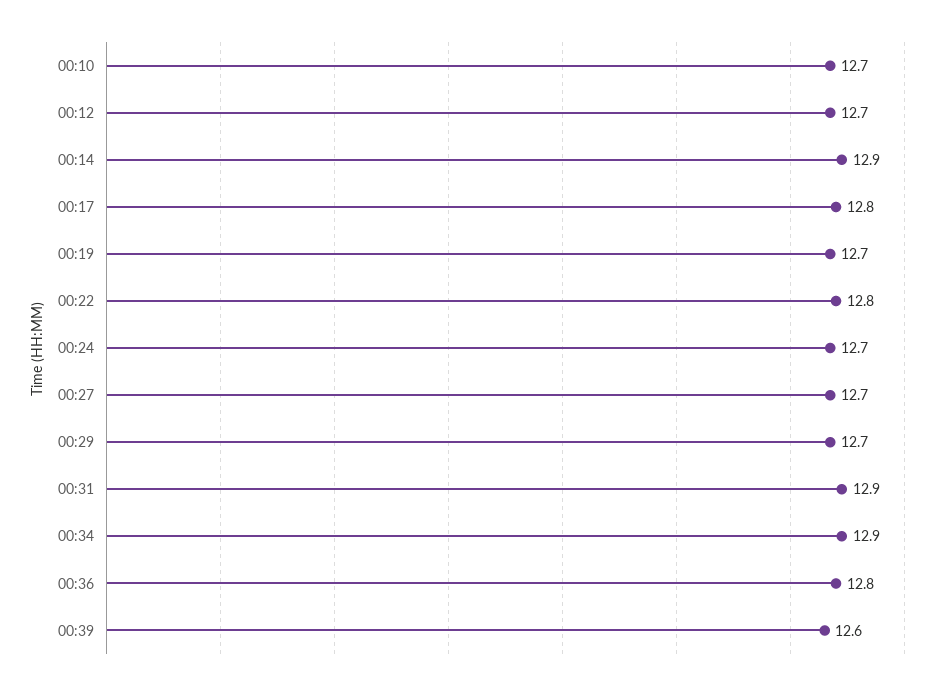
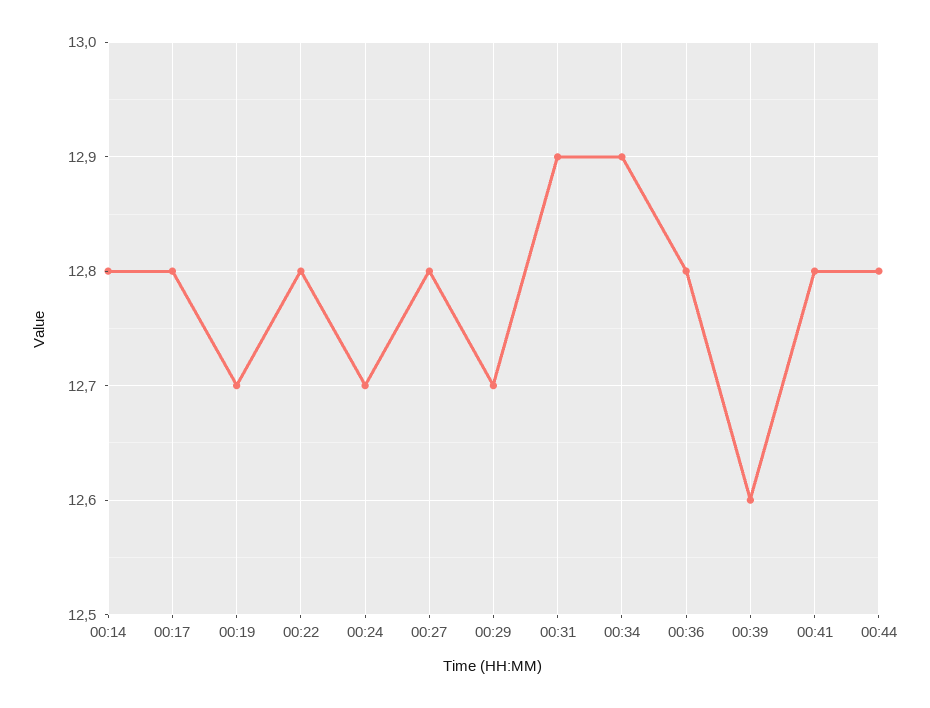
00:10: 12.7 -> none
00:12: 12.7 -> none
00:14: 12.9 -> 12.8
00:27: 12.7 -> 12.8
00:41: none -> 12.8
00:44: none -> 12.8

